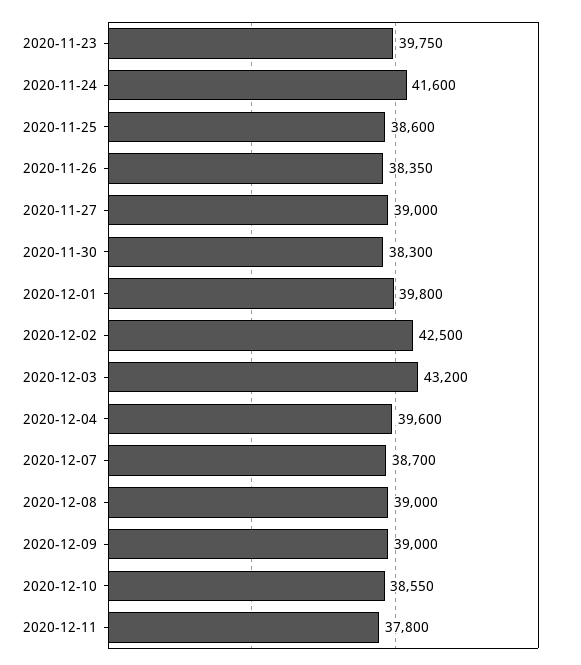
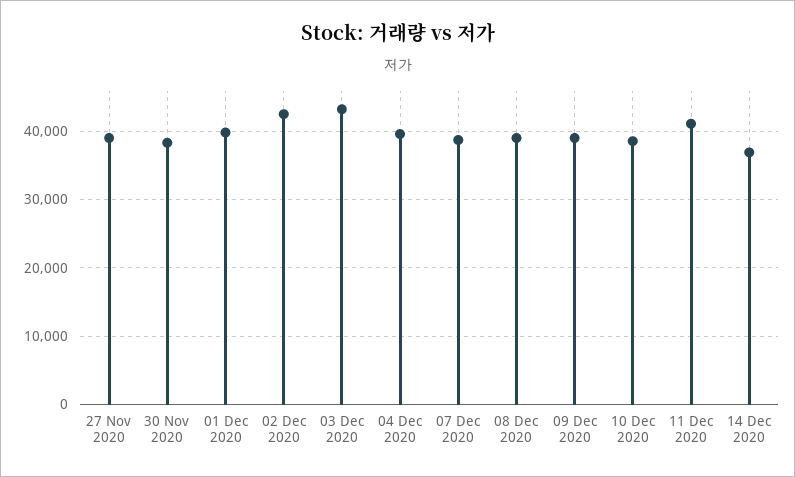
2020-11-23: 39750 -> none
2020-11-24: 41600 -> none
2020-11-25: 38600 -> none
2020-11-26: 38350 -> none
2020-12-11: 37800 -> 41000
14 Dec 2020: none -> 37000

